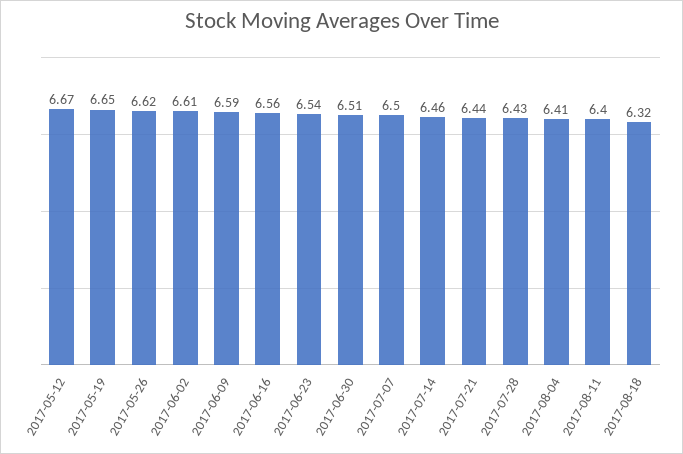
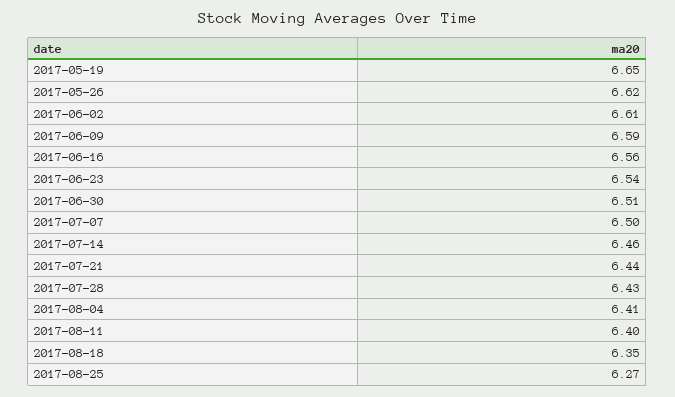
2017-05-12: 6.67 -> none
2017-08-18: 6.32 -> 6.35
2017-08-25: none -> 6.27

